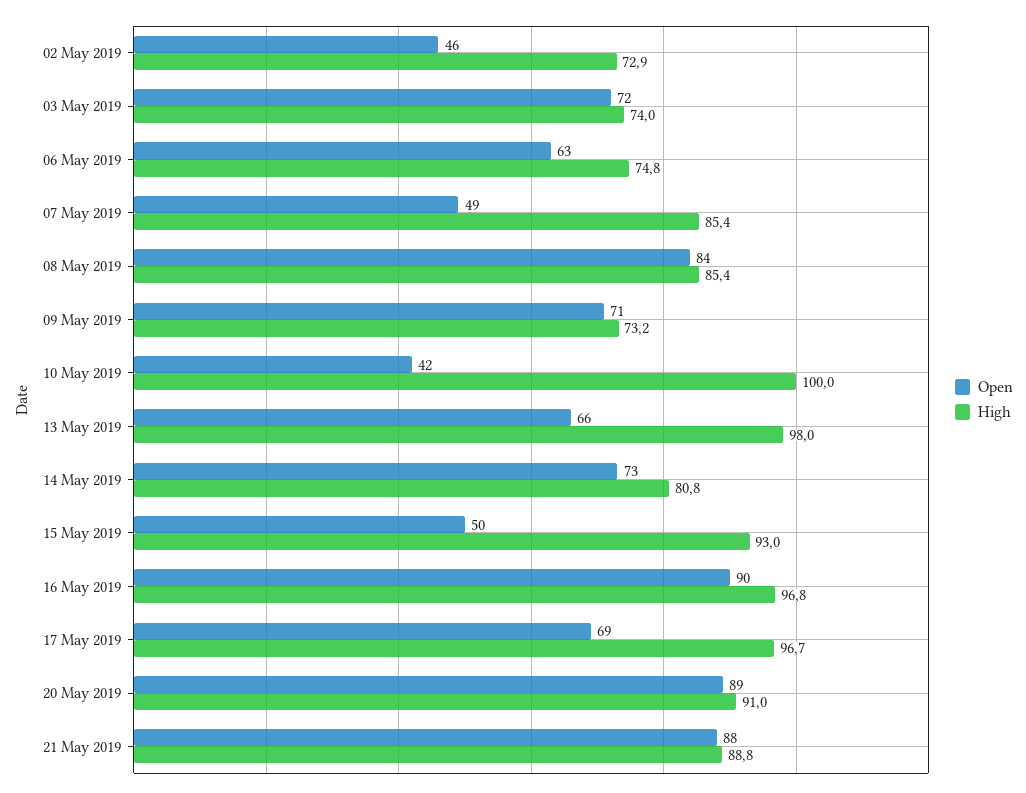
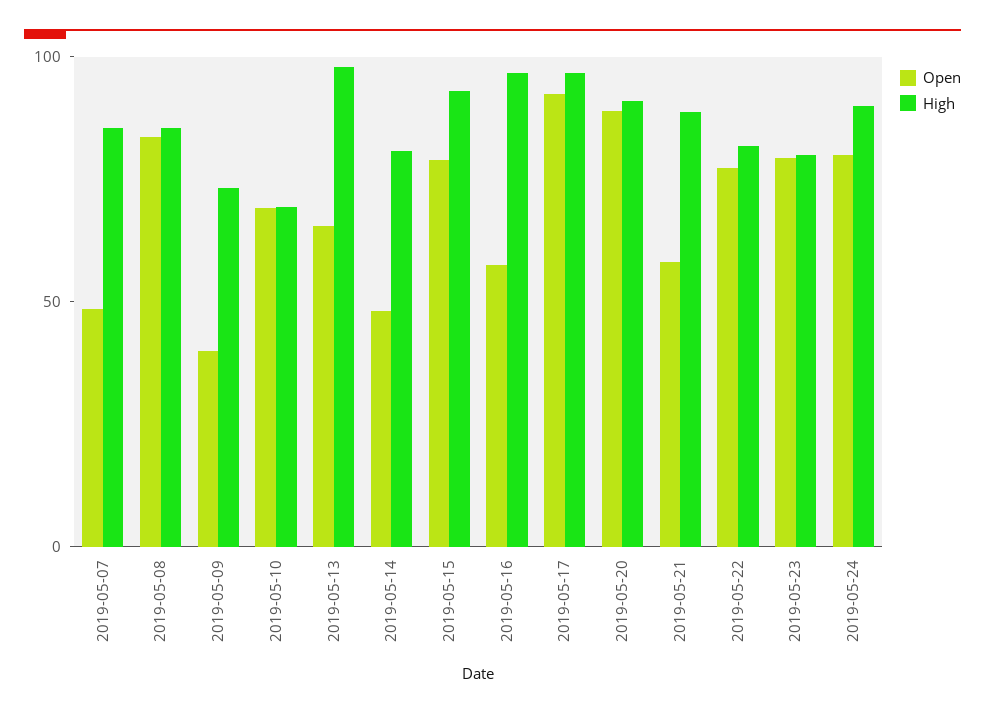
Open, 02 May 2019: 46 -> none
High, 02 May 2019: 72.9 -> none
Open, 03 May 2019: 72 -> none
High, 03 May 2019: 74 -> none
Open, 06 May 2019: 63 -> none
High, 06 May 2019: 74.8 -> none
Open, 09 May 2019: 71 -> 40
Open, 10 May 2019: 42 -> 70
High, 10 May 2019: 100 -> 70
Open, 14 May 2019: 73 -> 50
Open, 15 May 2019: 50 -> 80
Open, 16 May 2019: 90 -> 60
Open, 17 May 2019: 69 -> 90
Open, 21 May 2019: 88 -> 60
Open, 2019-05-22: none -> 80
High, 2019-05-22: none -> 80
Open, 2019-05-23: none -> 80
High, 2019-05-23: none -> 80
Open, 2019-05-24: none -> 80
High, 2019-05-24: none -> 90

